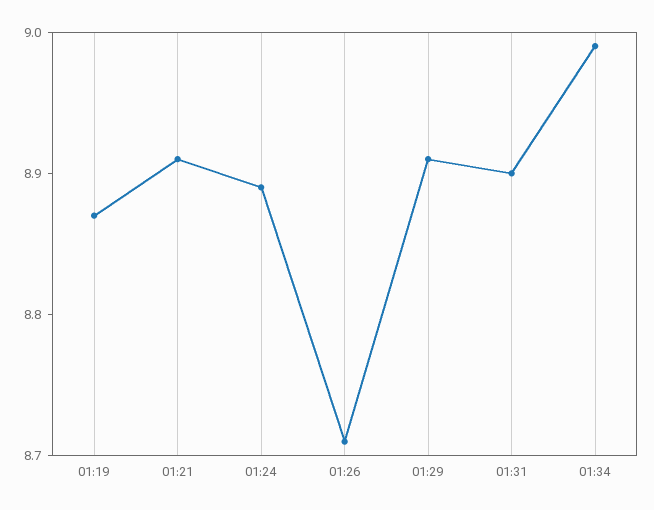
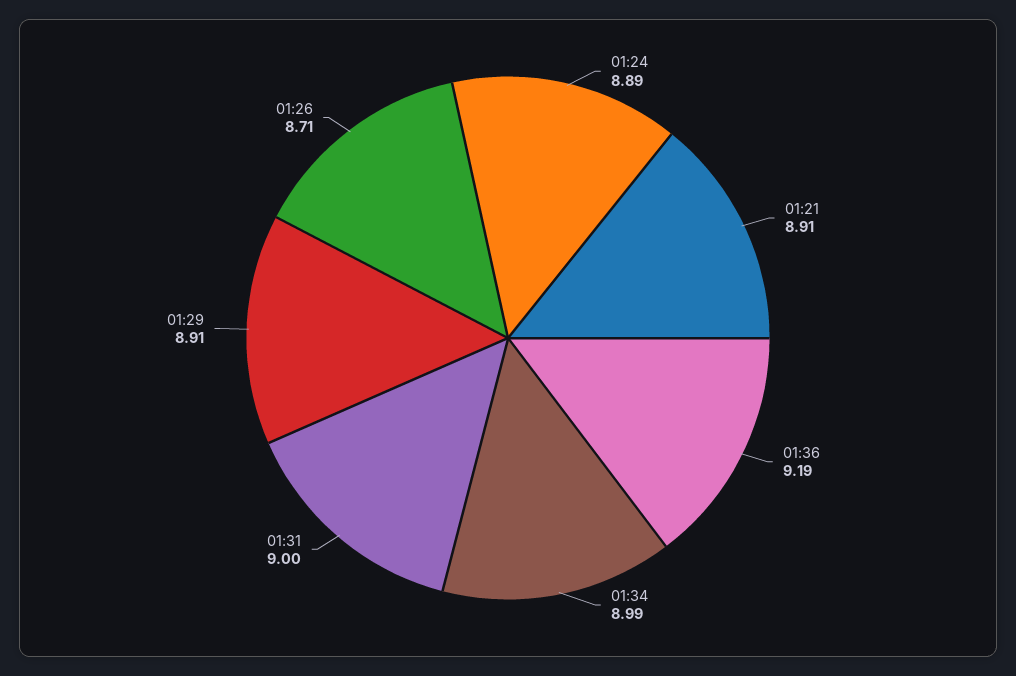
01:19: 8.87 -> none
01:31: 8.9 -> 9
01:36: none -> 9.19

